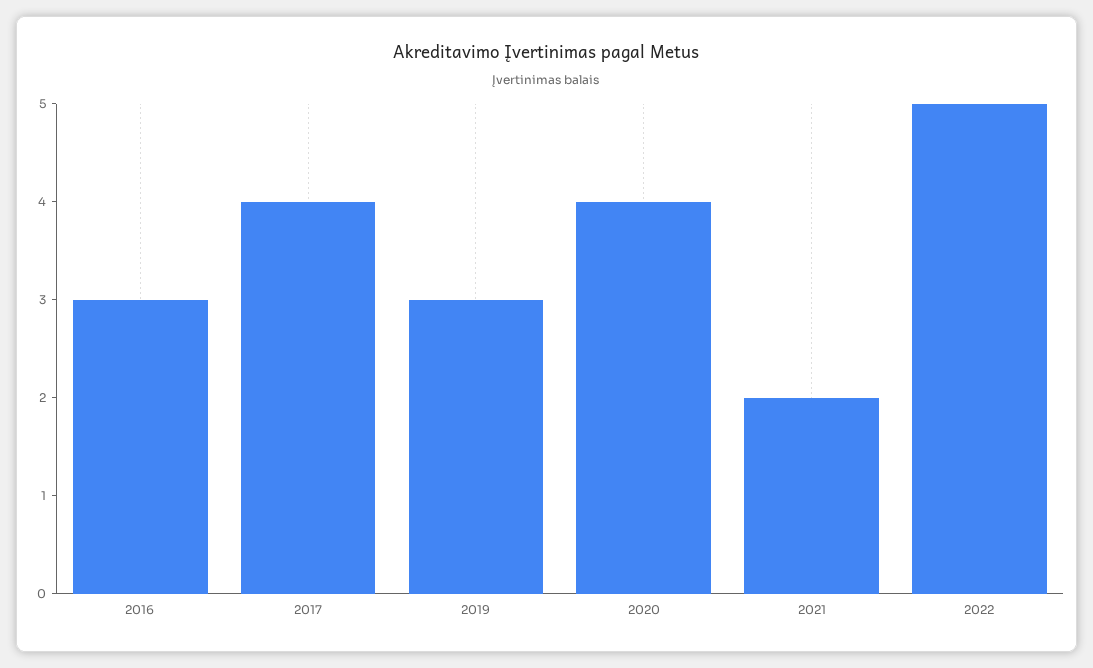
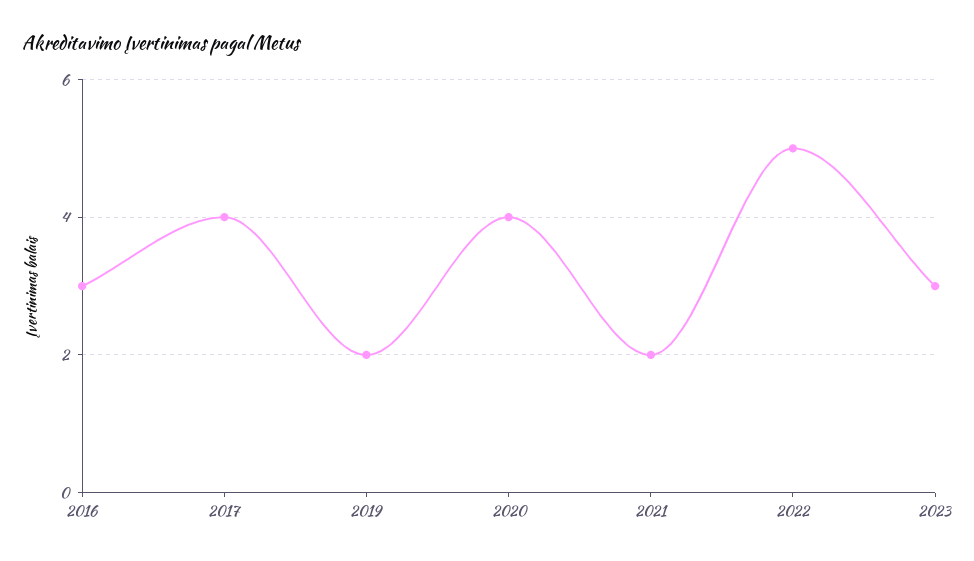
2019: 3 -> 2
2023: none -> 3

